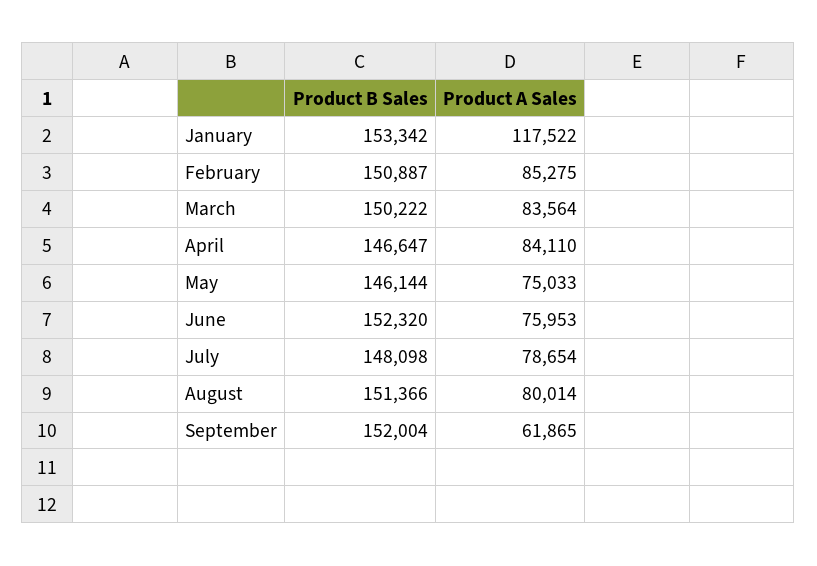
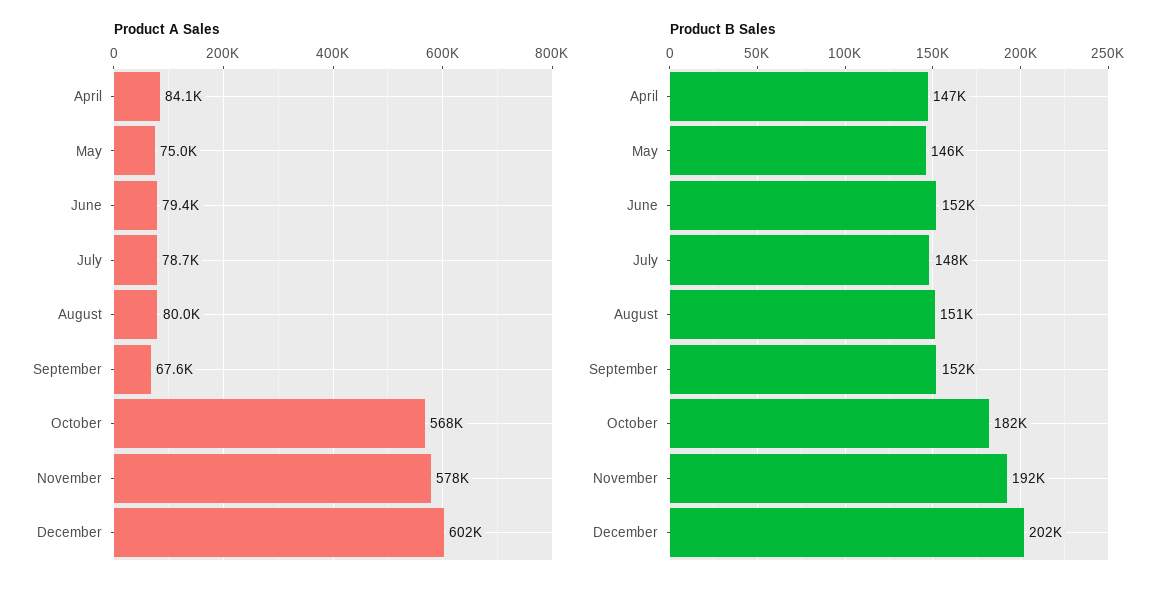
Product B Sales, January: 153342 -> none
Product A Sales, January: 117522 -> none
Product B Sales, February: 150887 -> none
Product A Sales, February: 85275 -> none
Product B Sales, March: 150222 -> none
Product A Sales, March: 83564 -> none
Product A Sales, June: 75953 -> 79400
Product A Sales, September: 61865 -> 67600
Product A Sales, October: none -> 568000
Product A Sales, November: none -> 578000
Product A Sales, December: none -> 602000
Product B Sales, October: none -> 182000
Product B Sales, November: none -> 192000
Product B Sales, December: none -> 202000

